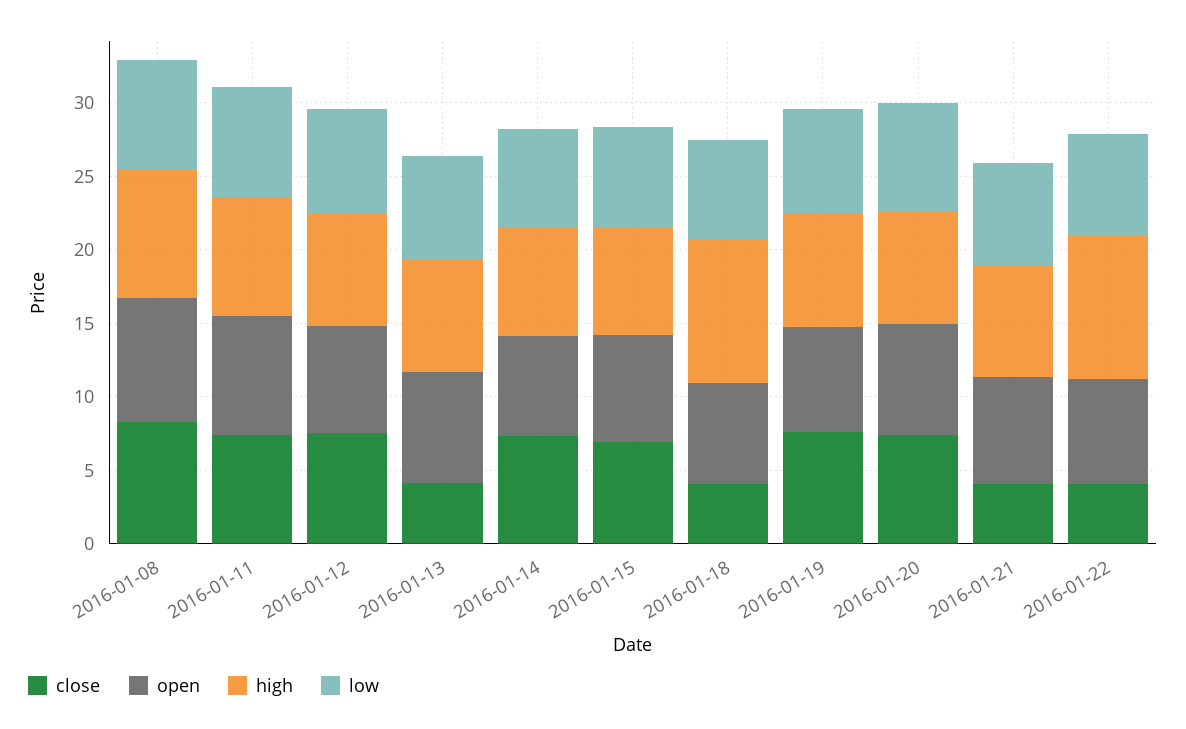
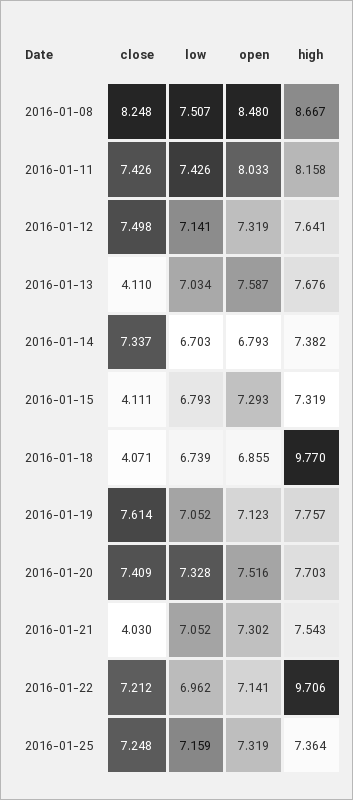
close, 2016-01-15: 7 -> 4.111
close, 2016-01-22: 4 -> 7.212
close, 2016-01-25: none -> 7.248
low, 2016-01-25: none -> 7.159
open, 2016-01-25: none -> 7.319
high, 2016-01-25: none -> 7.364

